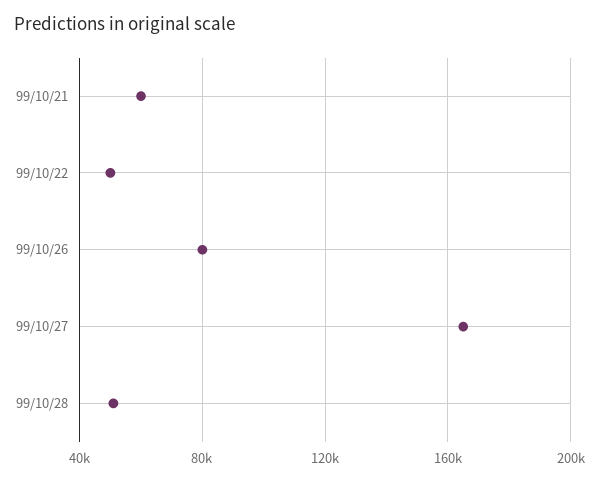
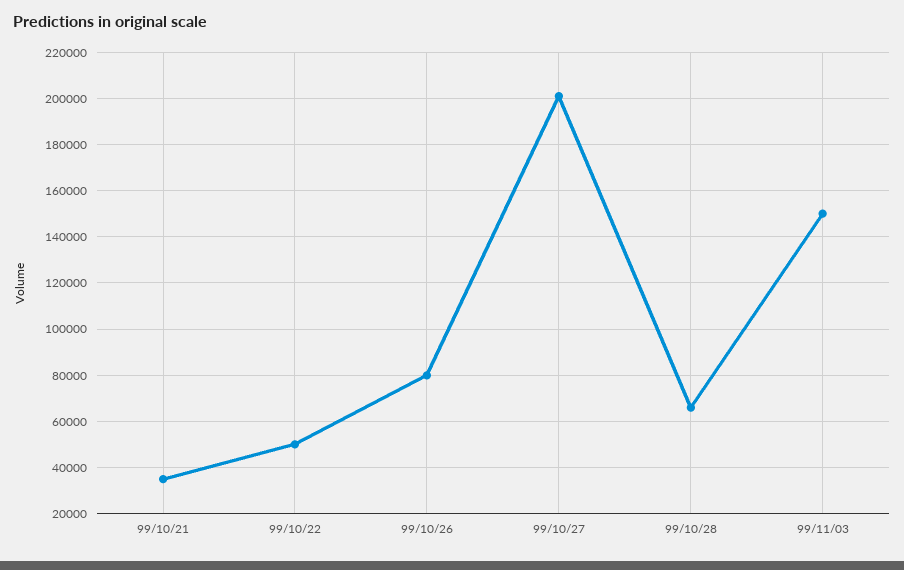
99/10/21: 60000 -> 35000
99/10/27: 165000 -> 200000
99/10/28: 50000 -> 65000
99/11/03: none -> 150000

